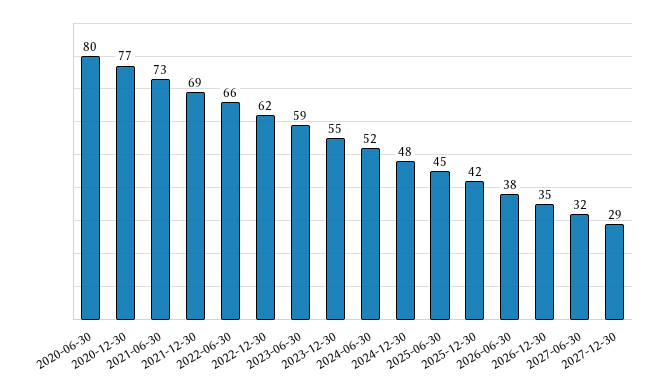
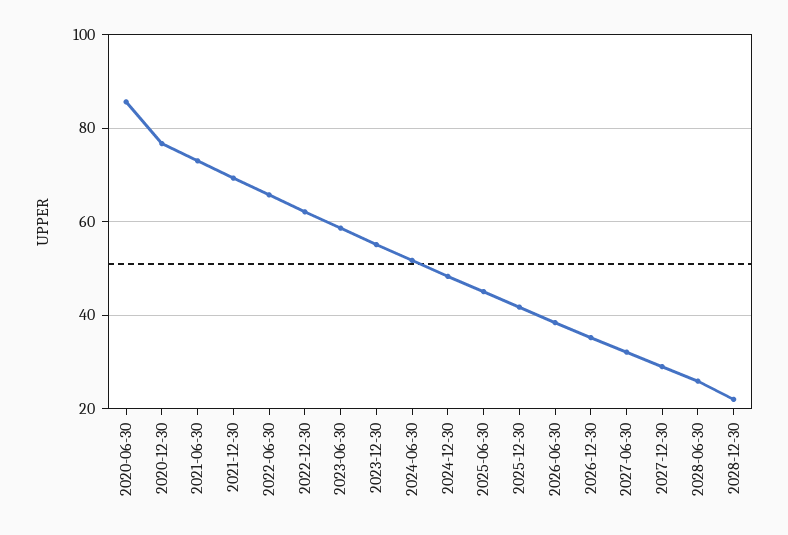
2020-06-30: 80 -> 86
2028-06-30: none -> 26
2028-12-30: none -> 22

